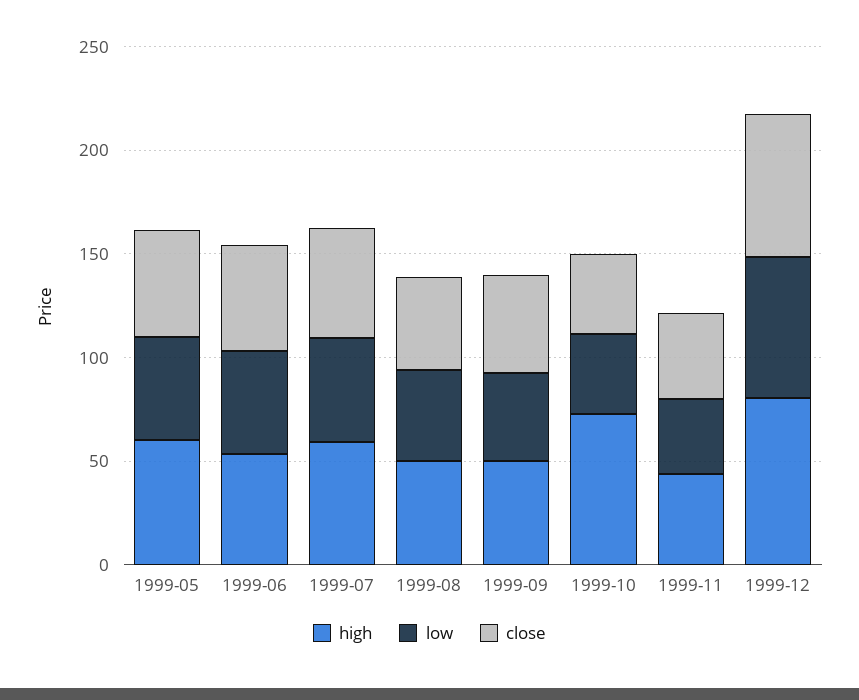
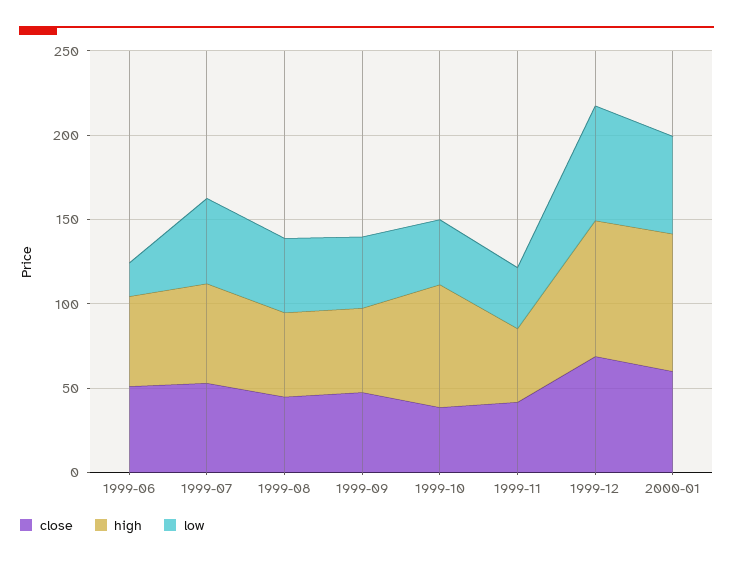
high, 1999-05: 60 -> none
low, 1999-05: 50 -> none
close, 1999-05: 50 -> none
low, 1999-06: 50 -> 20
close, 2000-01: none -> 60
high, 2000-01: none -> 80
low, 2000-01: none -> 60

